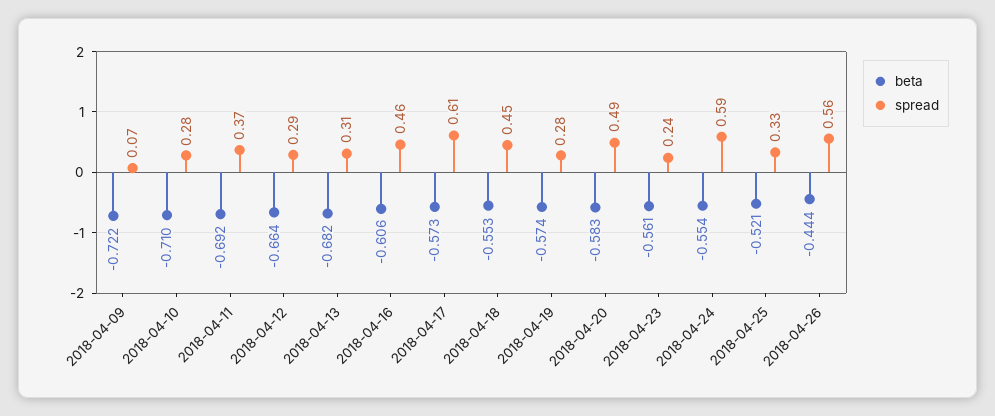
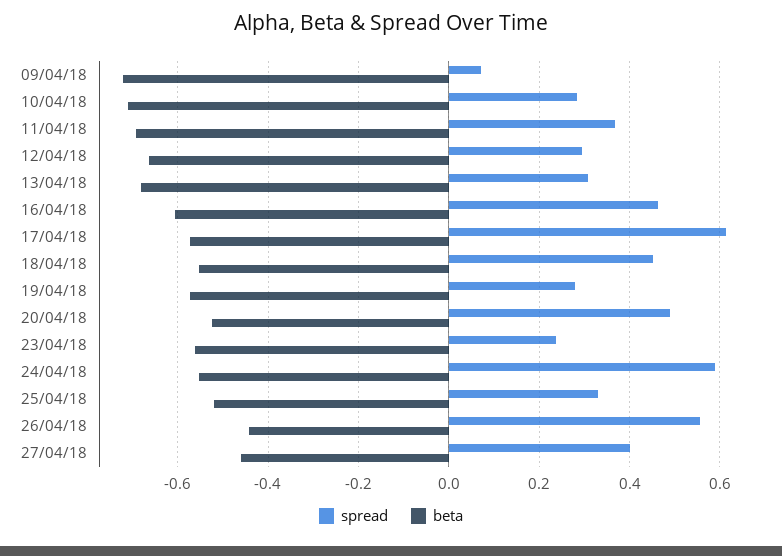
beta, 2018-04-20: -0.583 -> -0.52
spread, 27/04/18: none -> 0.4
beta, 27/04/18: none -> -0.46

